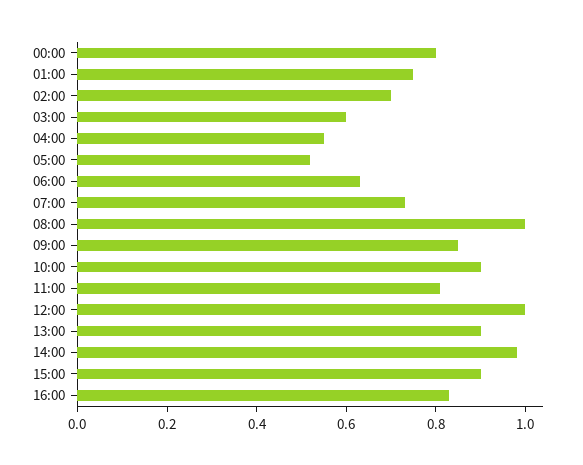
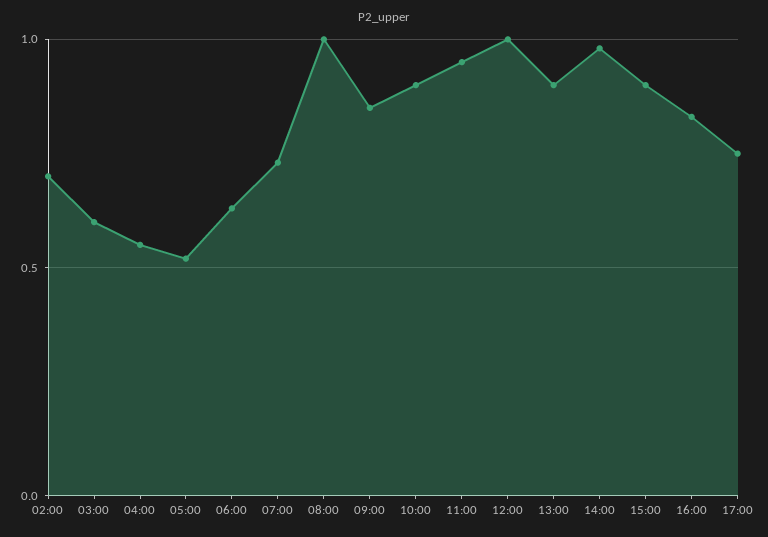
00:00: 0.8 -> none
01:00: 0.75 -> none
11:00: 0.8 -> 0.95
17:00: none -> 0.75

